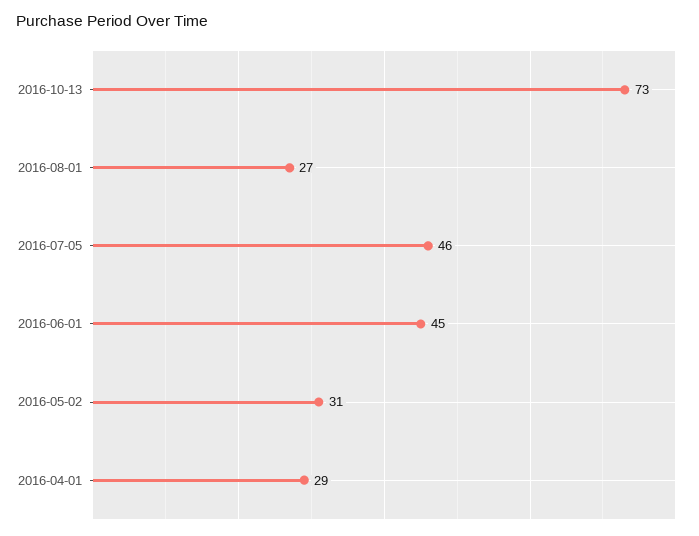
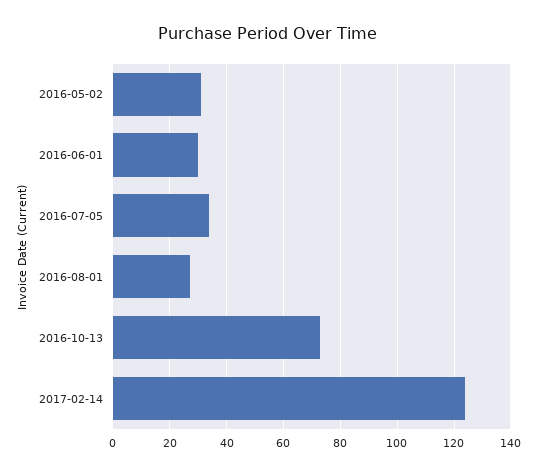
2016-07-05: 46 -> 35
2016-06-01: 45 -> 30
2016-04-01: 29 -> none
2017-02-14: none -> 125

